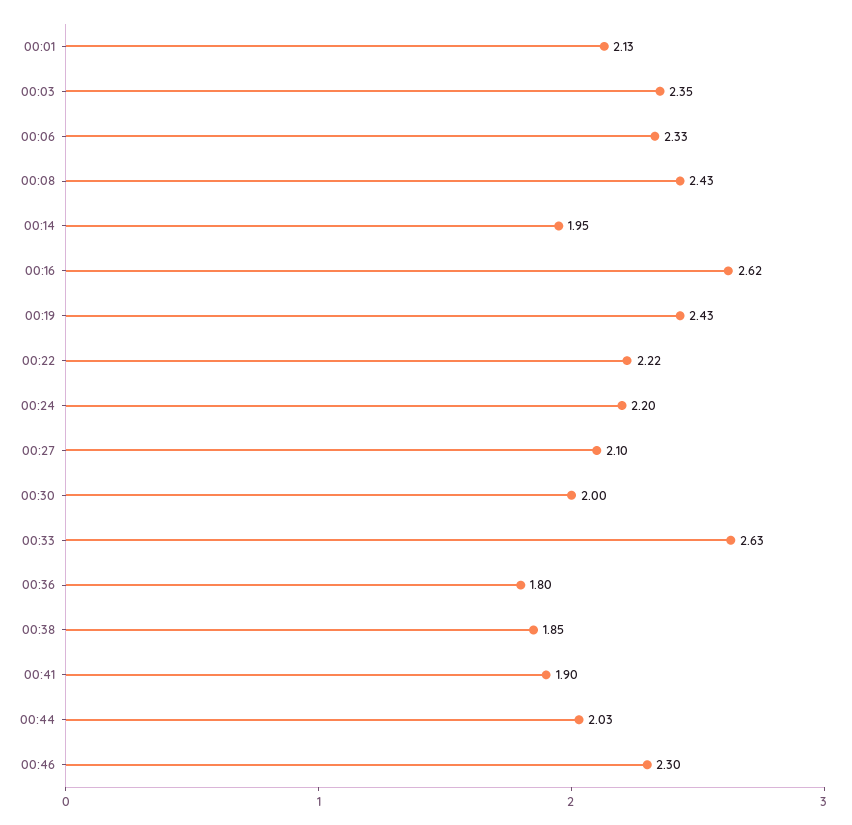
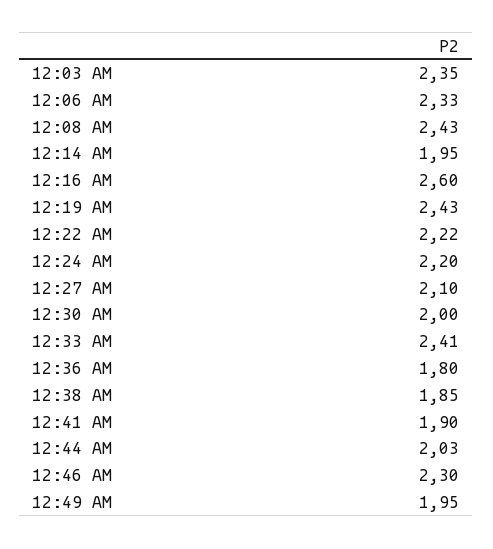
00:01: 2.13 -> none
00:16: 2.62 -> 2.6
00:33: 2.63 -> 2.41
12:49 AM: none -> 1.95

